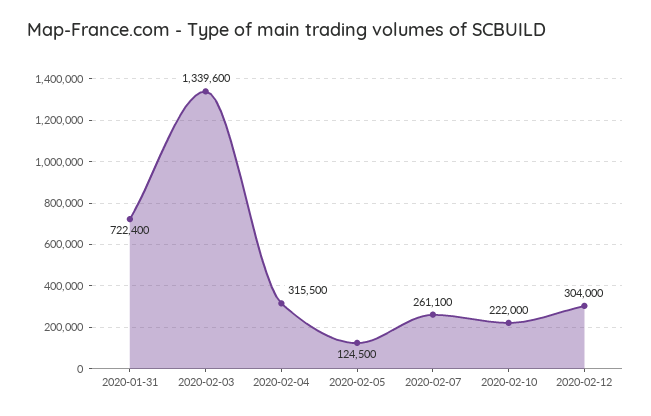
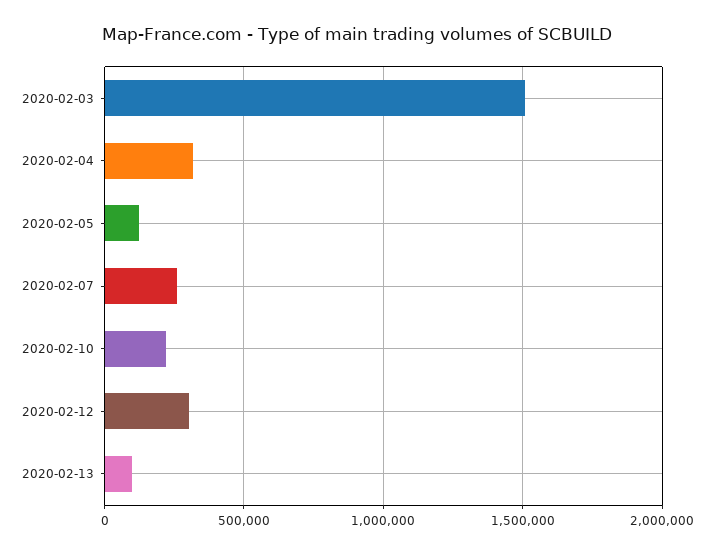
2020-01-31: 722400 -> none
2020-02-03: 1339600 -> 1500000
2020-02-13: none -> 100000

